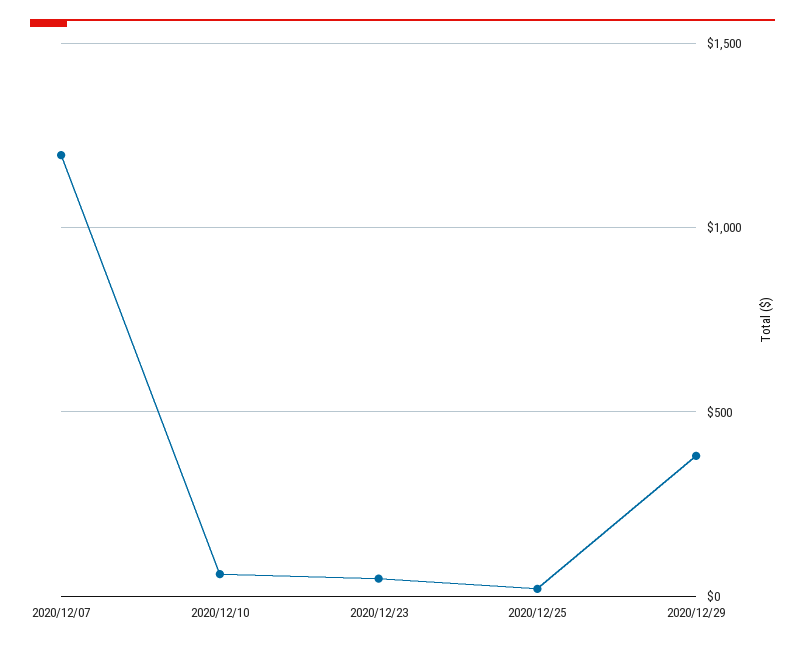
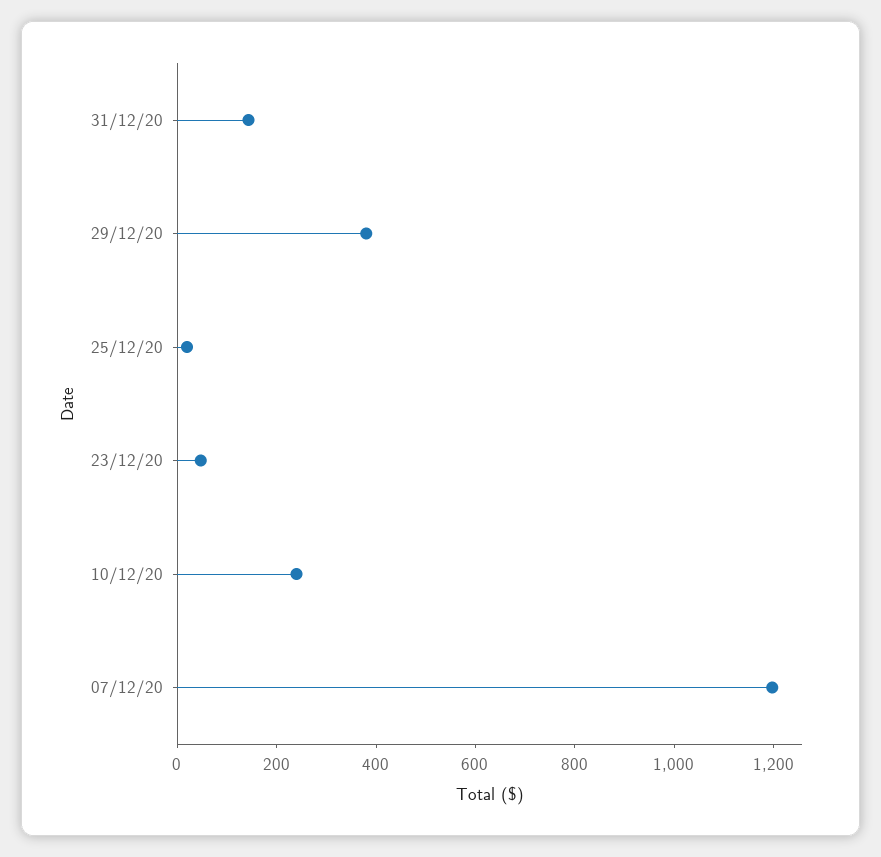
2020/12/10: 50 -> 250
31/12/20: none -> 150

